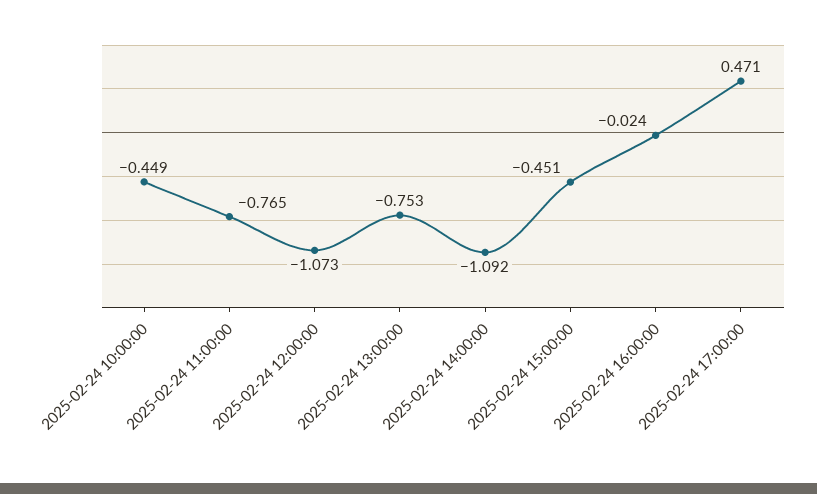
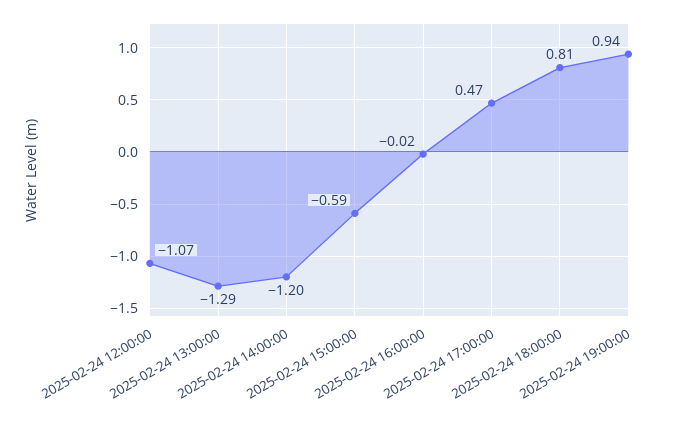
2025-02-24 10:00:00: -0.449 -> none
2025-02-24 11:00:00: -0.765 -> none
2025-02-24 13:00:00: -0.753 -> -1.29
2025-02-24 14:00:00: -1.092 -> -1.2
2025-02-24 15:00:00: -0.451 -> -0.59
2025-02-24 18:00:00: none -> 0.81
2025-02-24 19:00:00: none -> 0.94

